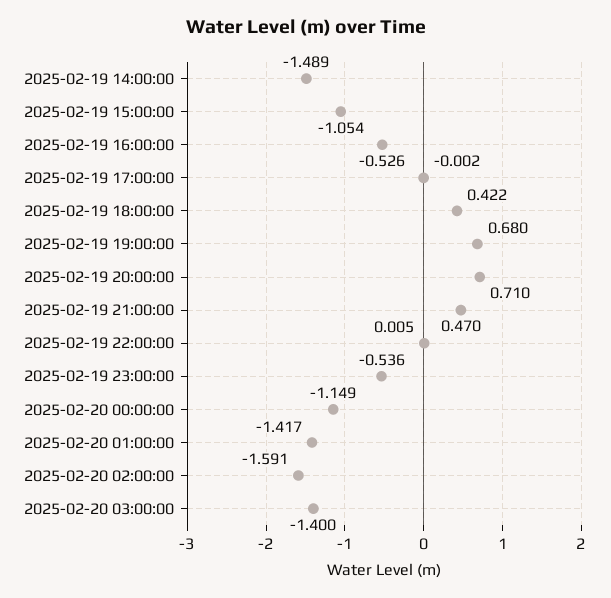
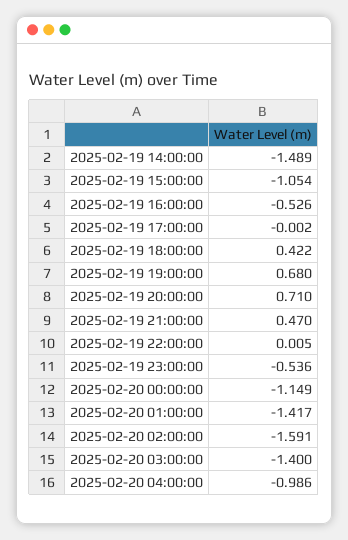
2025-02-20 04:00:00: none -> -0.986

